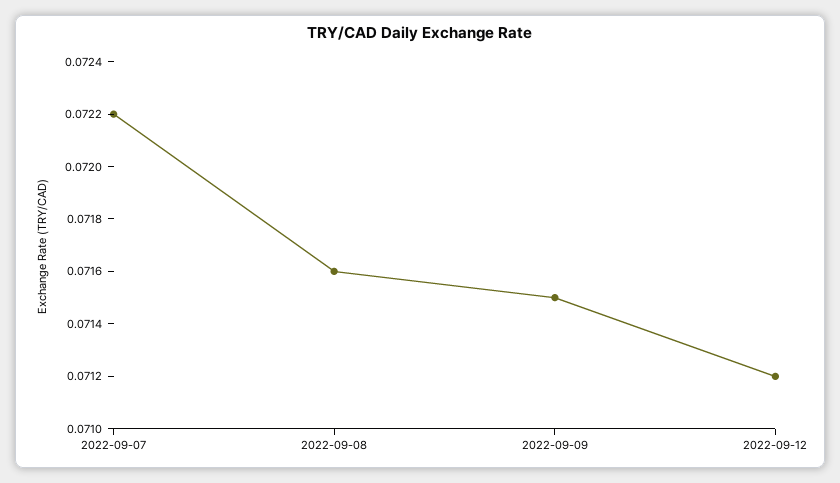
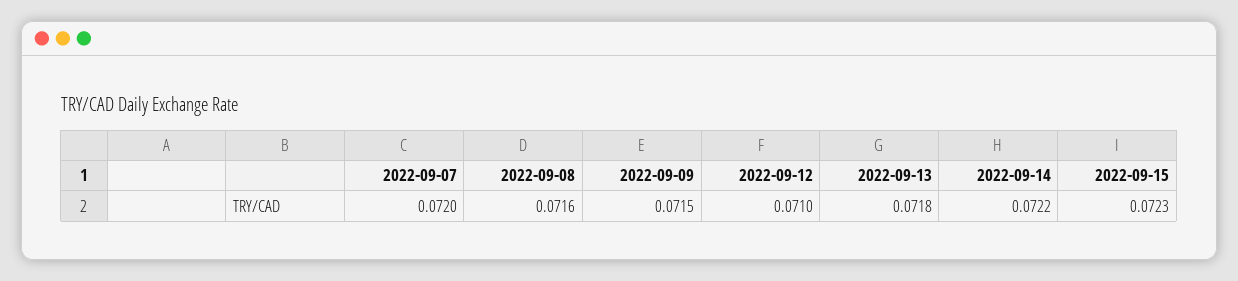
2022-09-07: 0.0722 -> 0.072
2022-09-12: 0.0712 -> 0.071
2022-09-13: none -> 0.0718
2022-09-14: none -> 0.0722
2022-09-15: none -> 0.0723

